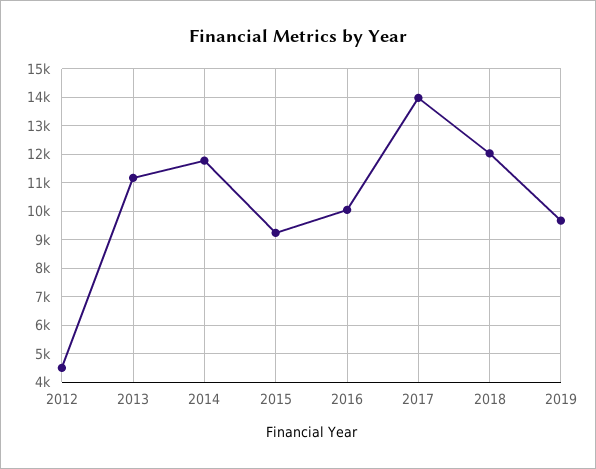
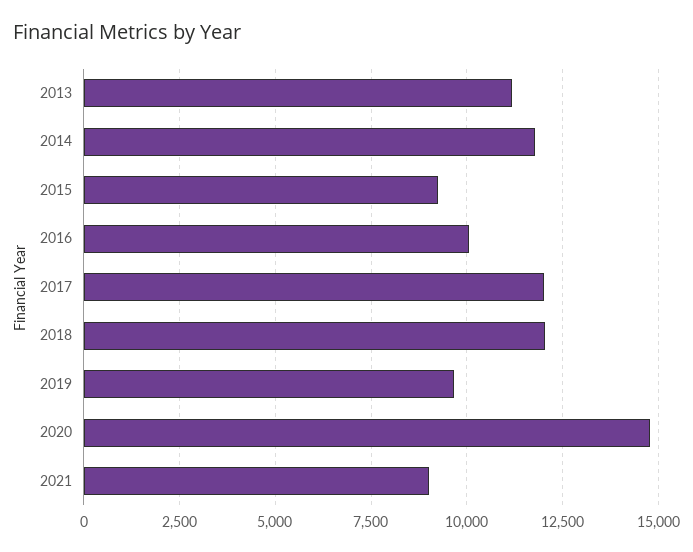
2012: 4500 -> none
2017: 14000 -> 12000
2020: none -> 14750
2021: none -> 9000

